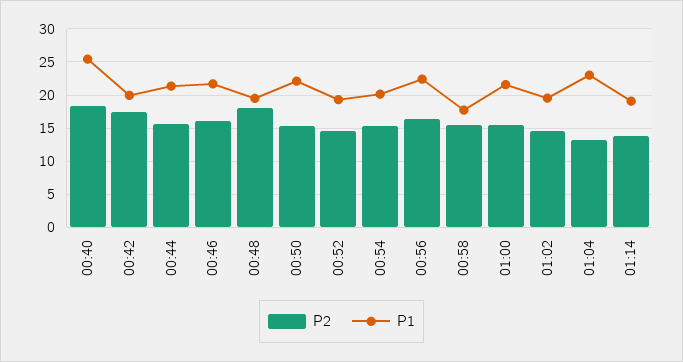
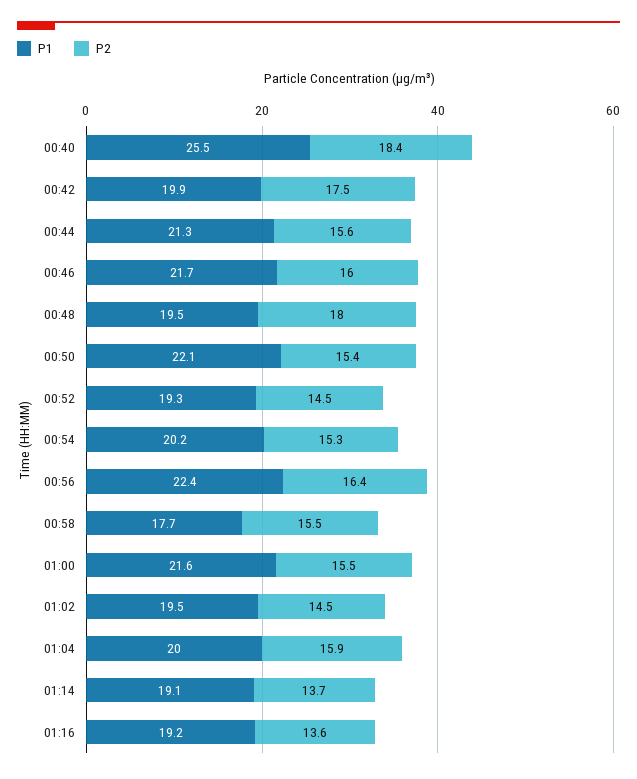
P2, 01:04: 13 -> 15.9
P1, 01:04: 23 -> 20
P1, 01:16: none -> 19.2
P2, 01:16: none -> 13.6

